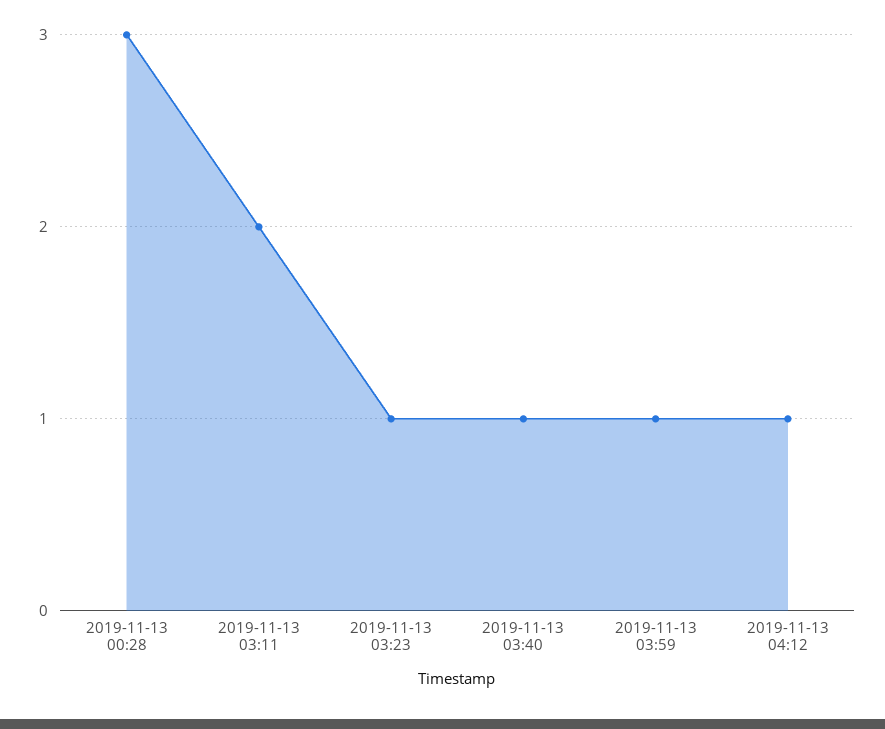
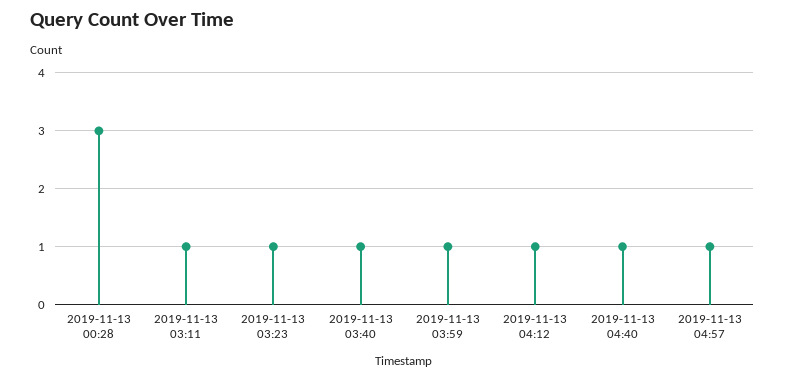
2019-11-13 03:11: 2 -> 1
2019-11-13 04:40: none -> 1
2019-11-13 04:57: none -> 1

